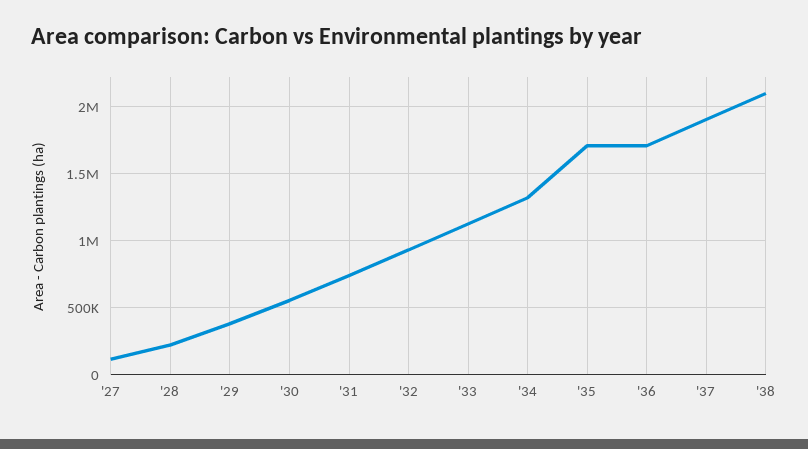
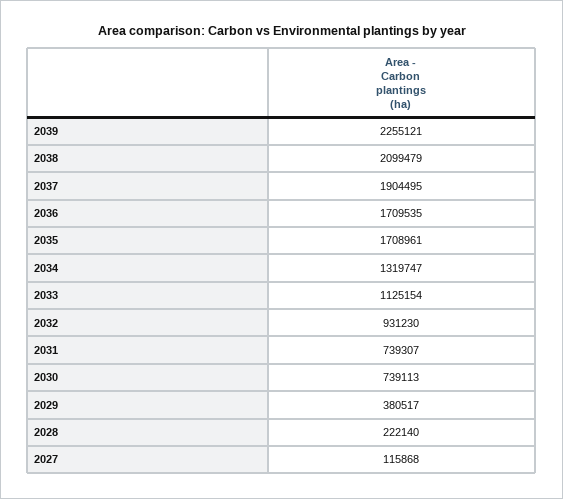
'30: 550000 -> 739113
2039: none -> 2255121

